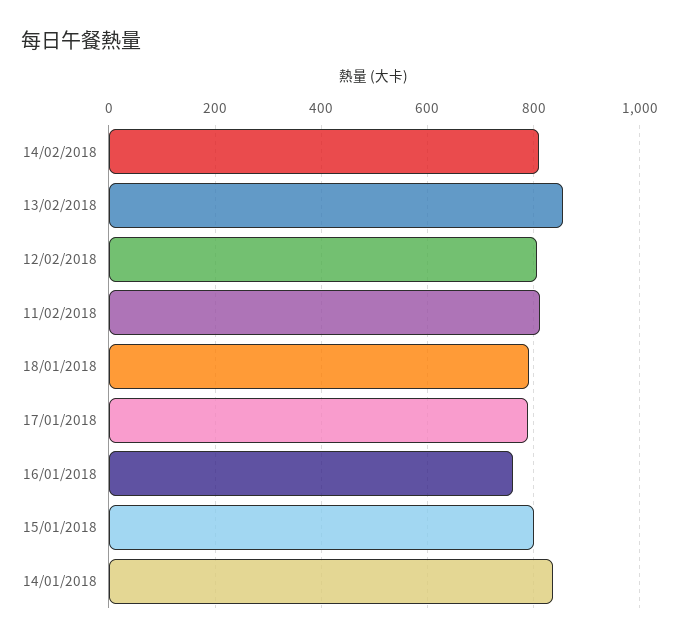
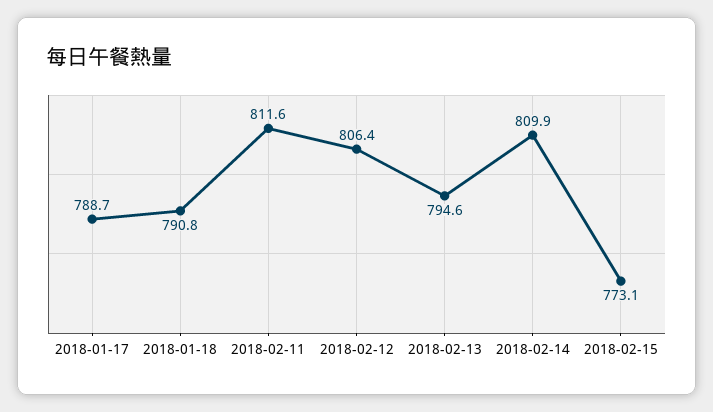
13/02/2018: 860 -> 794.6
16/01/2018: 760 -> none
15/01/2018: 800 -> none
14/01/2018: 840 -> none
2018-02-15: none -> 773.1

